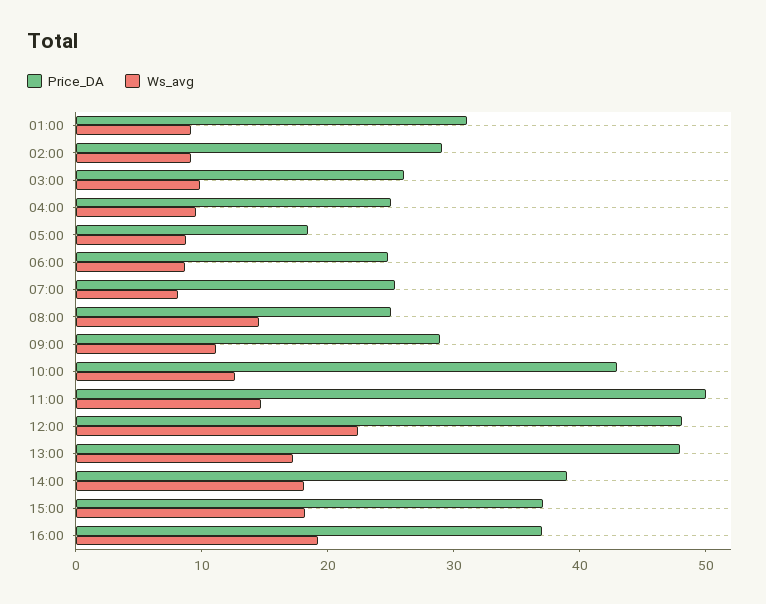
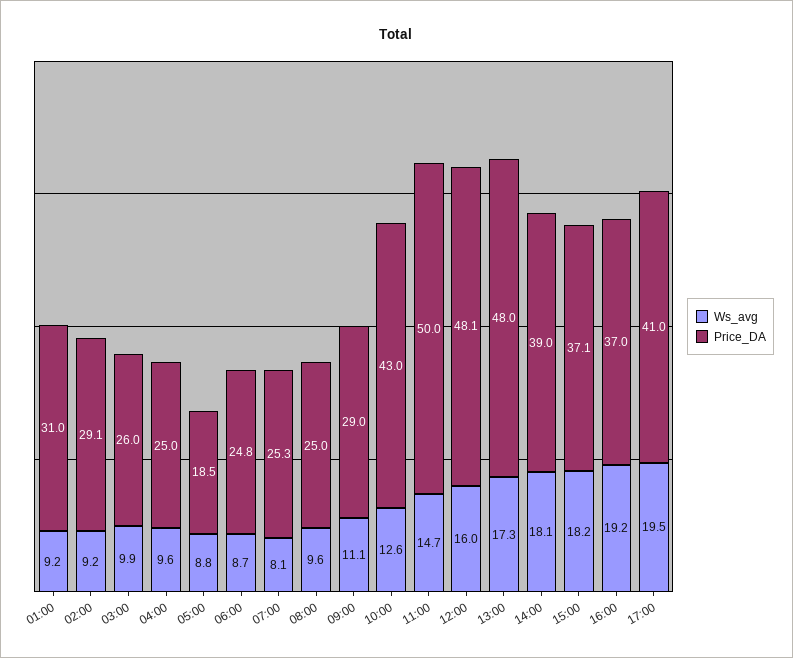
Ws_avg, 08:00: 14 -> 9.6
Ws_avg, 12:00: 22 -> 16
Ws_avg, 17:00: none -> 19.5
Price_DA, 17:00: none -> 41

